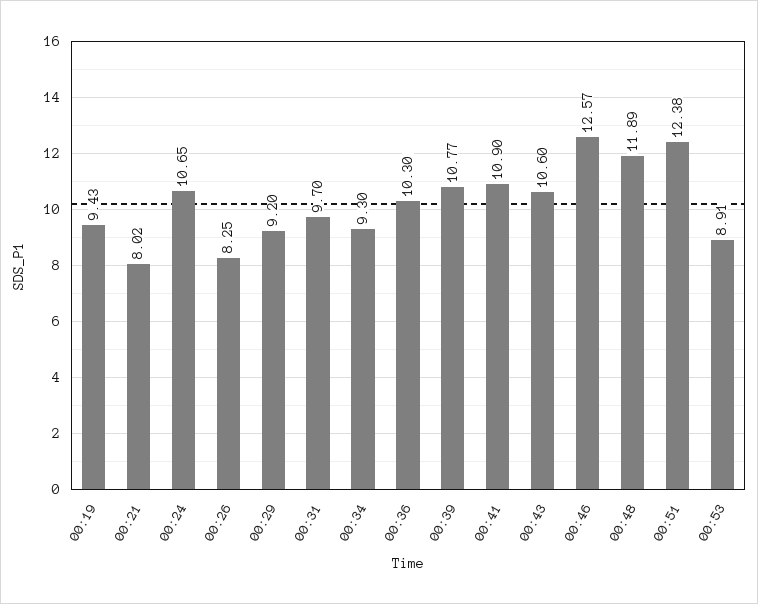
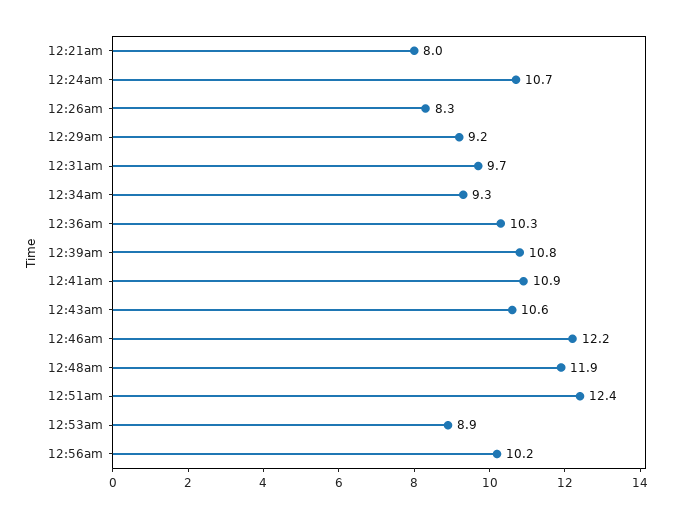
00:19: 9.43 -> none
00:46: 12.57 -> 12.2
12:56am: none -> 10.2

